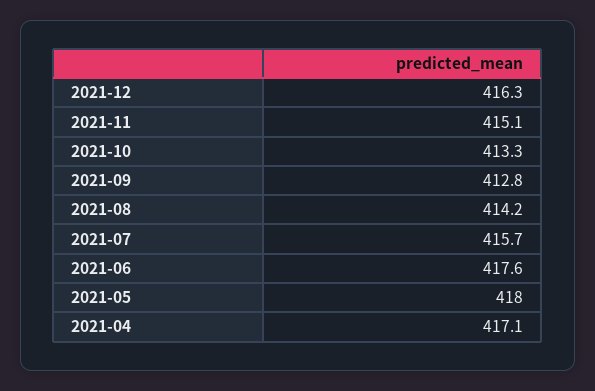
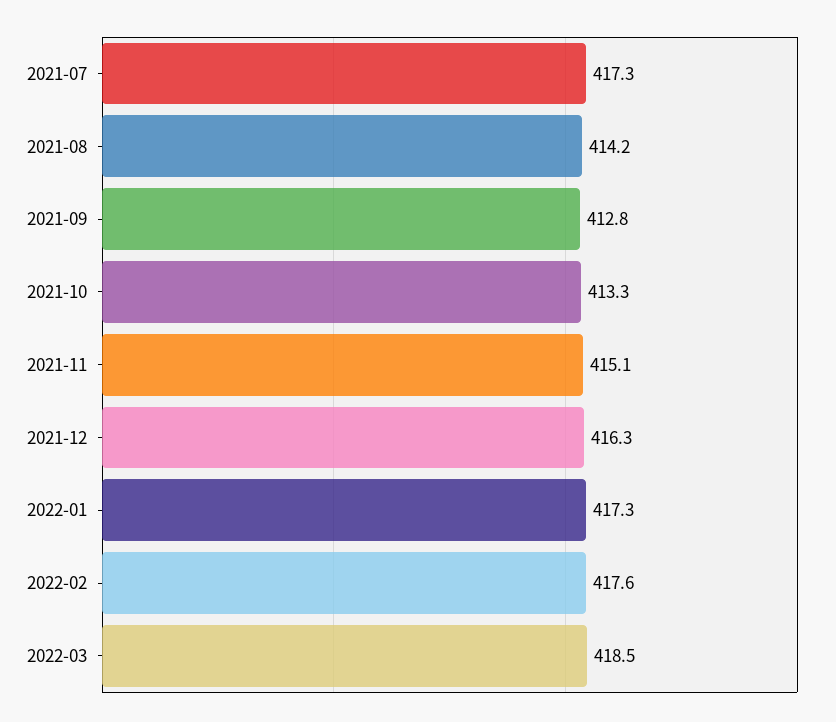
2021-07: 415.7 -> 417.3
2021-06: 417.6 -> none
2021-05: 418 -> none
2021-04: 417.1 -> none
2022-01: none -> 417.3
2022-02: none -> 417.6
2022-03: none -> 418.5

